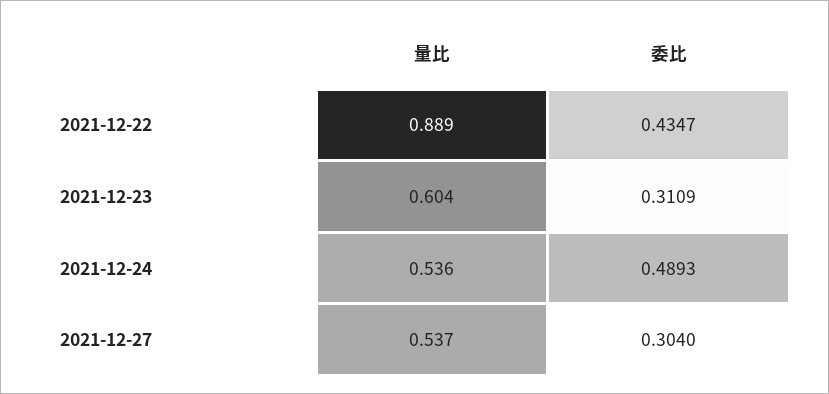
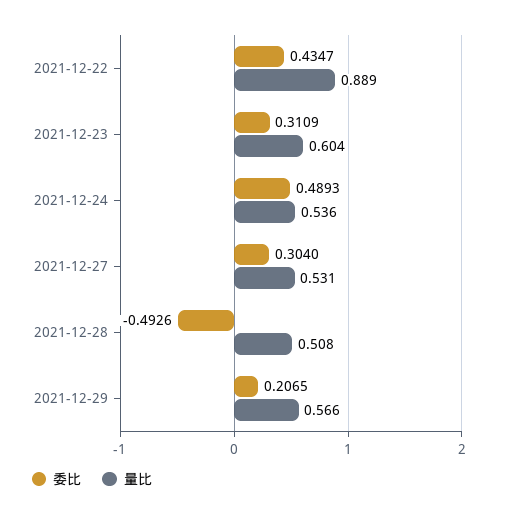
量比, 2021-12-27: 0.537 -> 0.531
委比, 2021-12-28: none -> -0.4926
量比, 2021-12-28: none -> 0.508
委比, 2021-12-29: none -> 0.2065
量比, 2021-12-29: none -> 0.566

